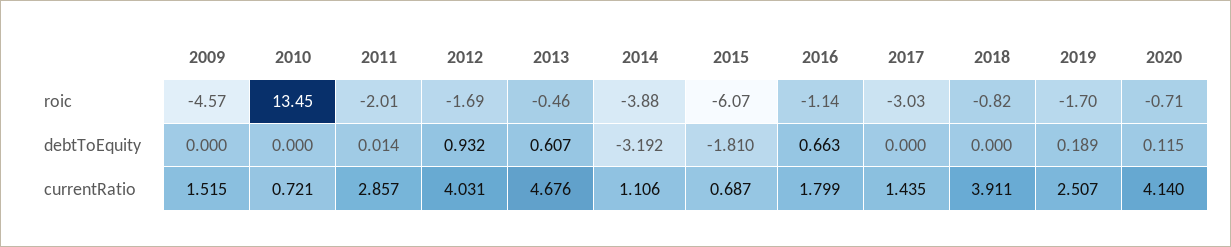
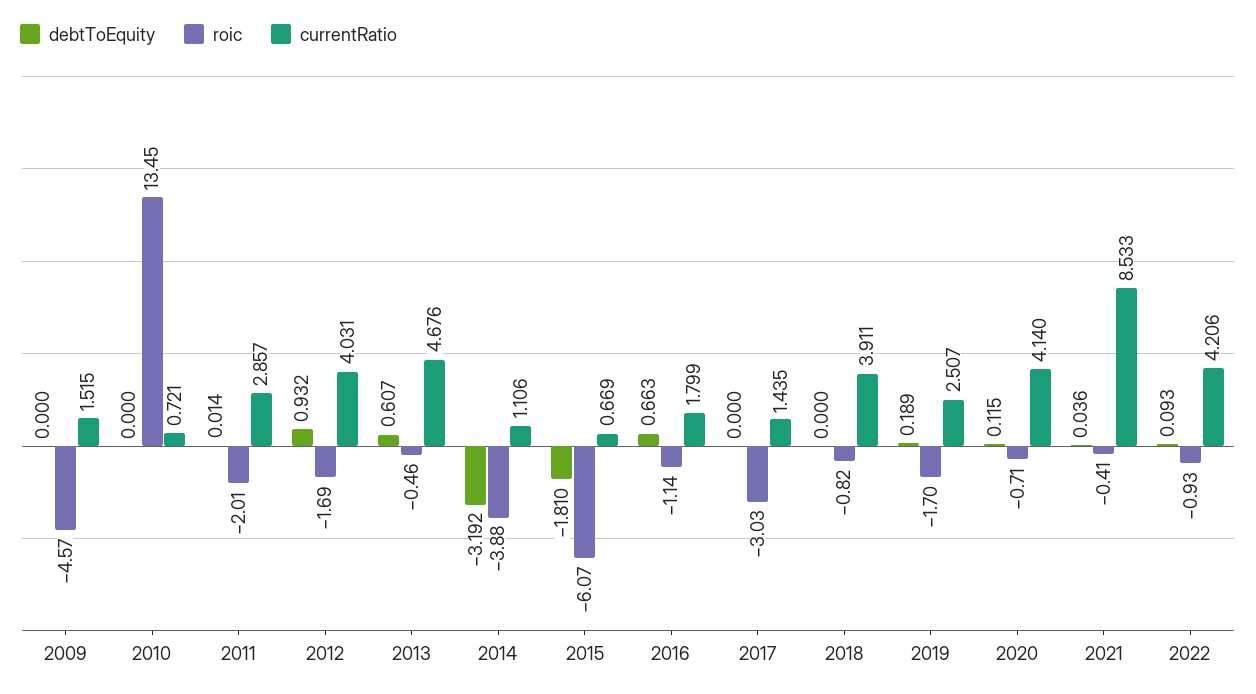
currentRatio, 2015: 0.687 -> 0.669
debtToEquity, 2021: none -> 0.036
roic, 2021: none -> -0.41
currentRatio, 2021: none -> 8.533
debtToEquity, 2022: none -> 0.093
roic, 2022: none -> -0.93
currentRatio, 2022: none -> 4.206

